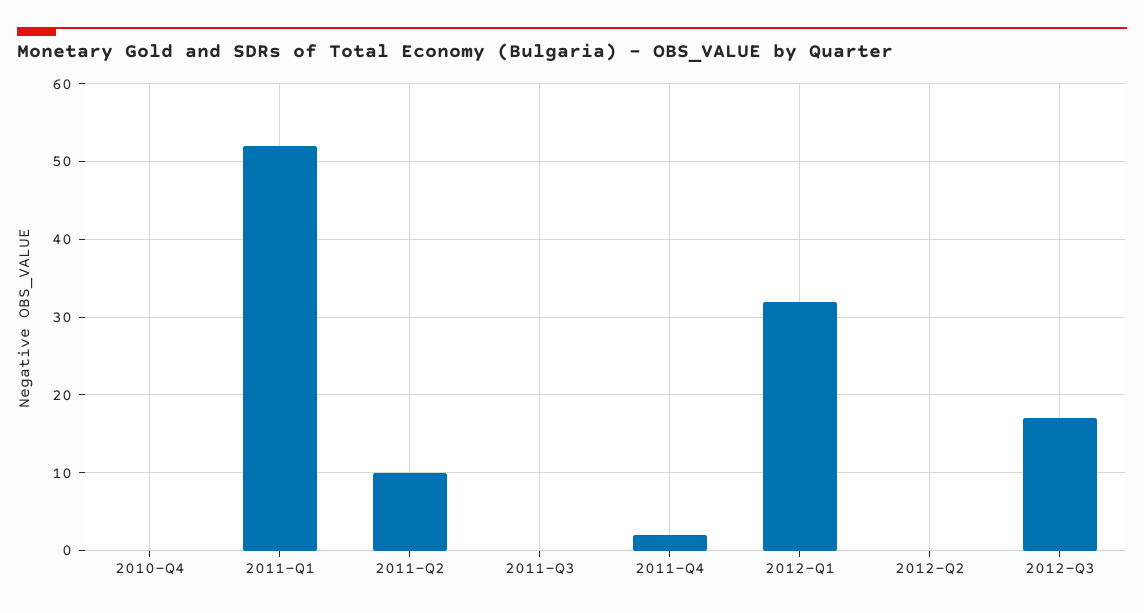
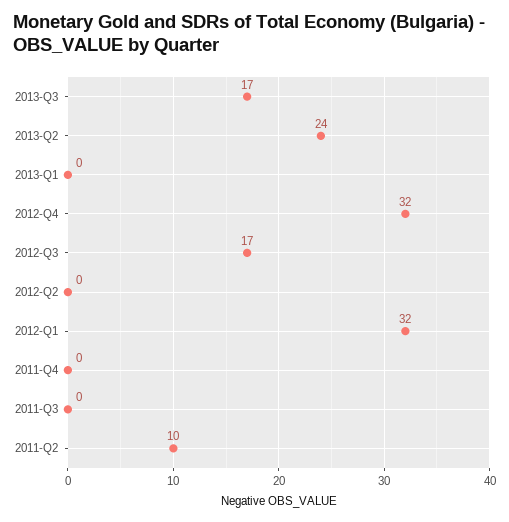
2010-Q4: 0 -> none
2011-Q1: 52 -> none
2011-Q4: 2 -> 0
2013-Q3: none -> 17
2013-Q2: none -> 24
2013-Q1: none -> 0
2012-Q4: none -> 32

